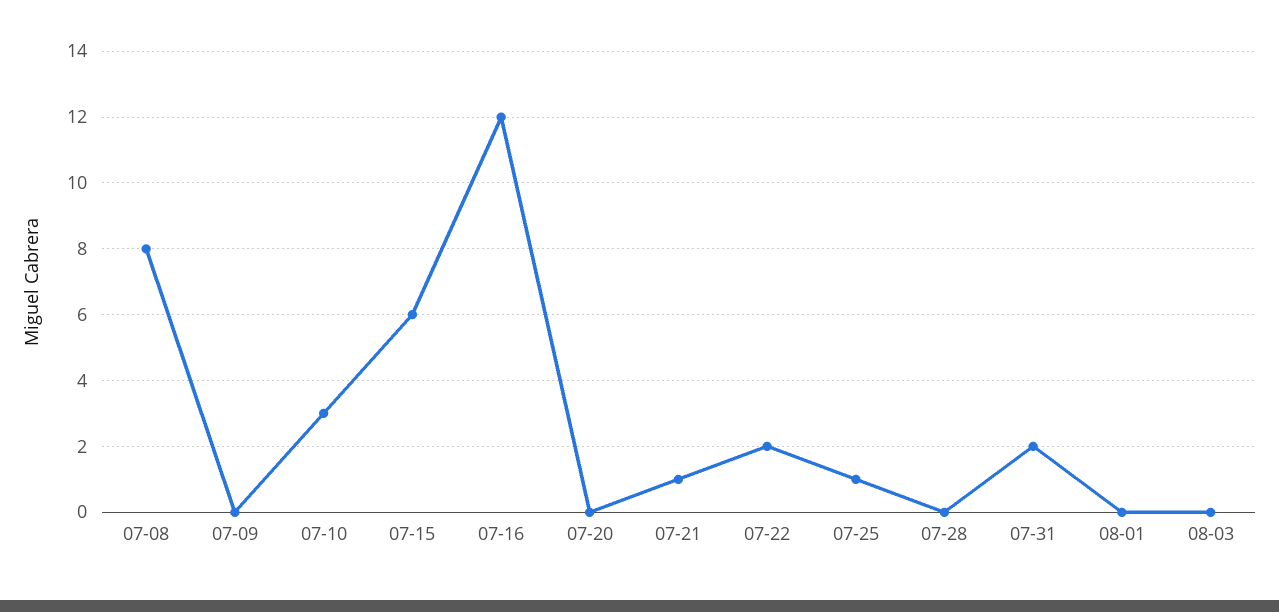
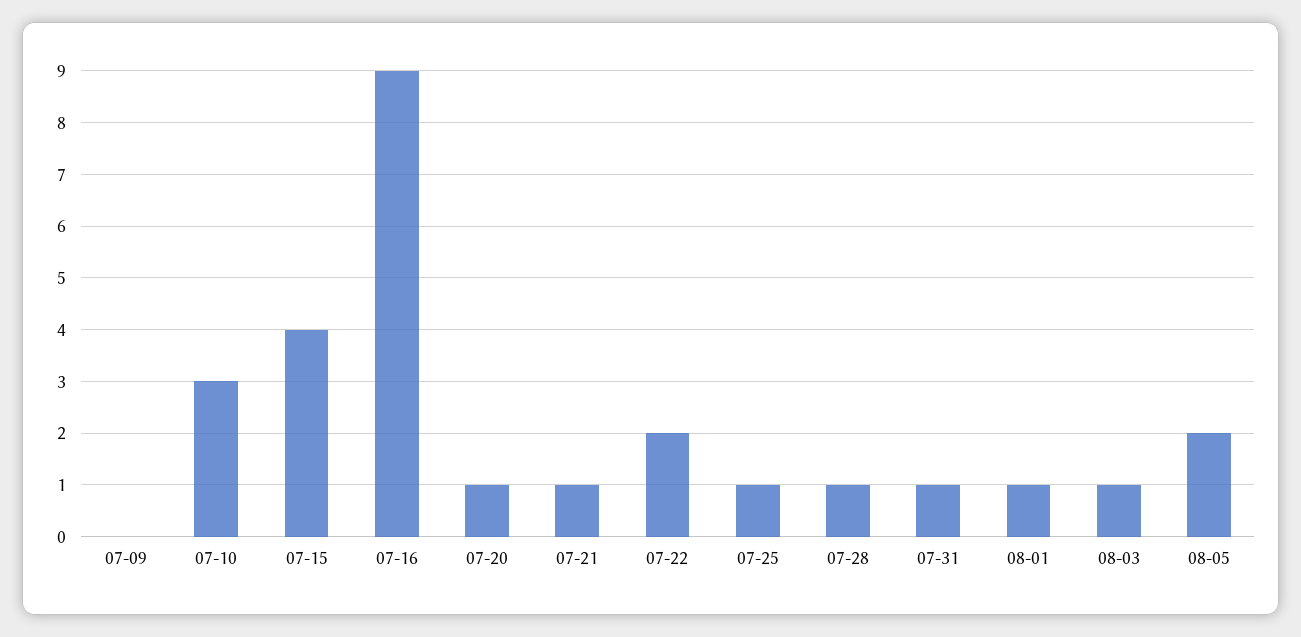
07-08: 8 -> none
07-15: 6 -> 4
07-16: 12 -> 9
07-20: 0 -> 1
07-28: 0 -> 1
07-31: 2 -> 1
08-01: 0 -> 1
08-03: 0 -> 1
08-05: none -> 2

